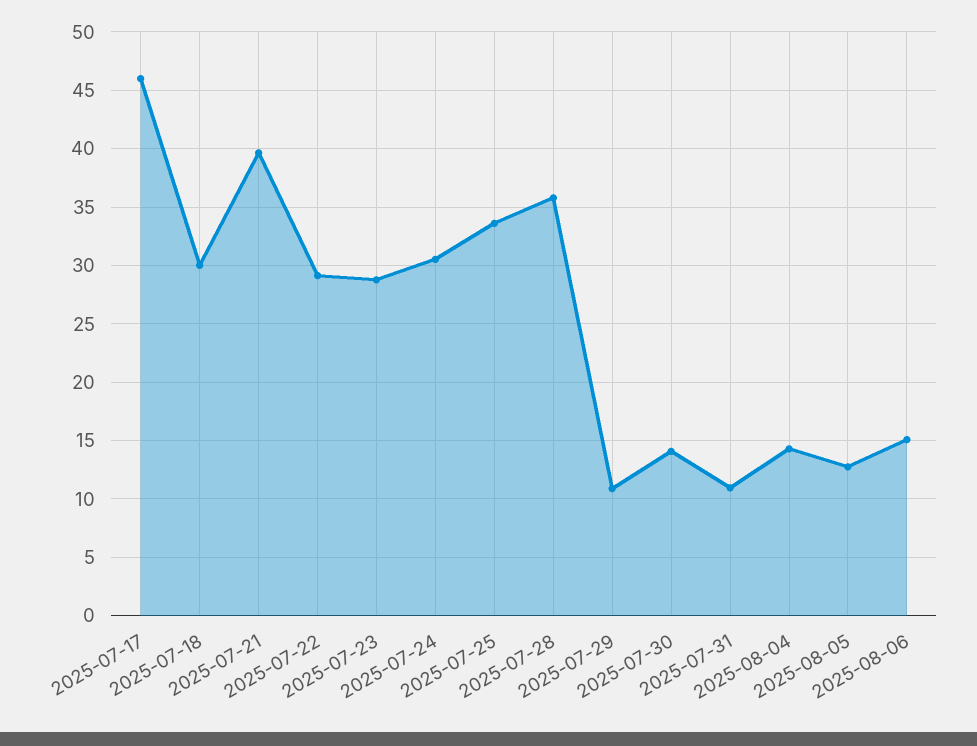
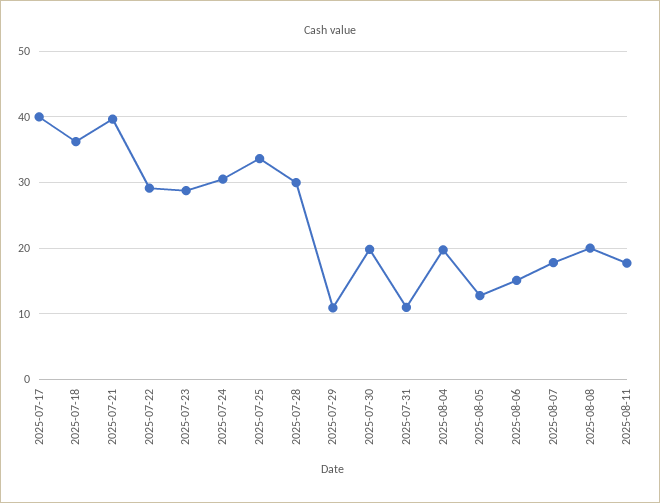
2025-07-17: 46 -> 40
2025-07-18: 30 -> 36
2025-07-28: 36 -> 30
2025-07-30: 14 -> 20
2025-08-04: 14 -> 20
2025-08-07: none -> 18
2025-08-08: none -> 20
2025-08-11: none -> 18

